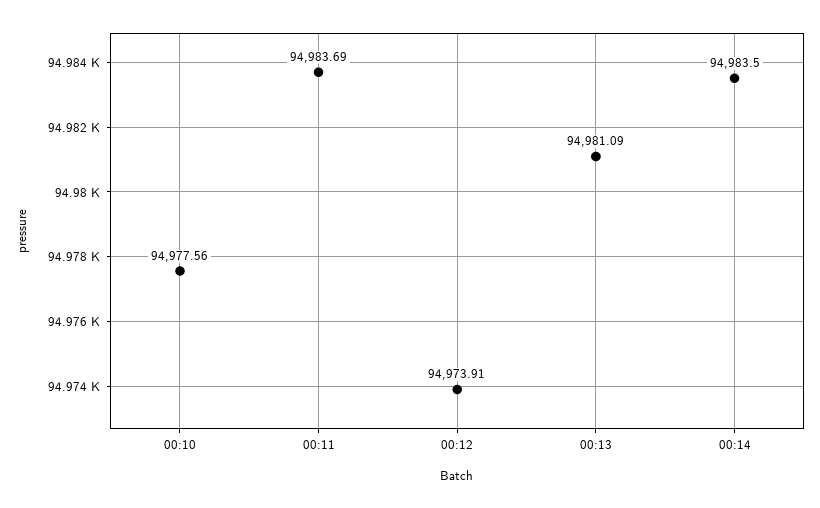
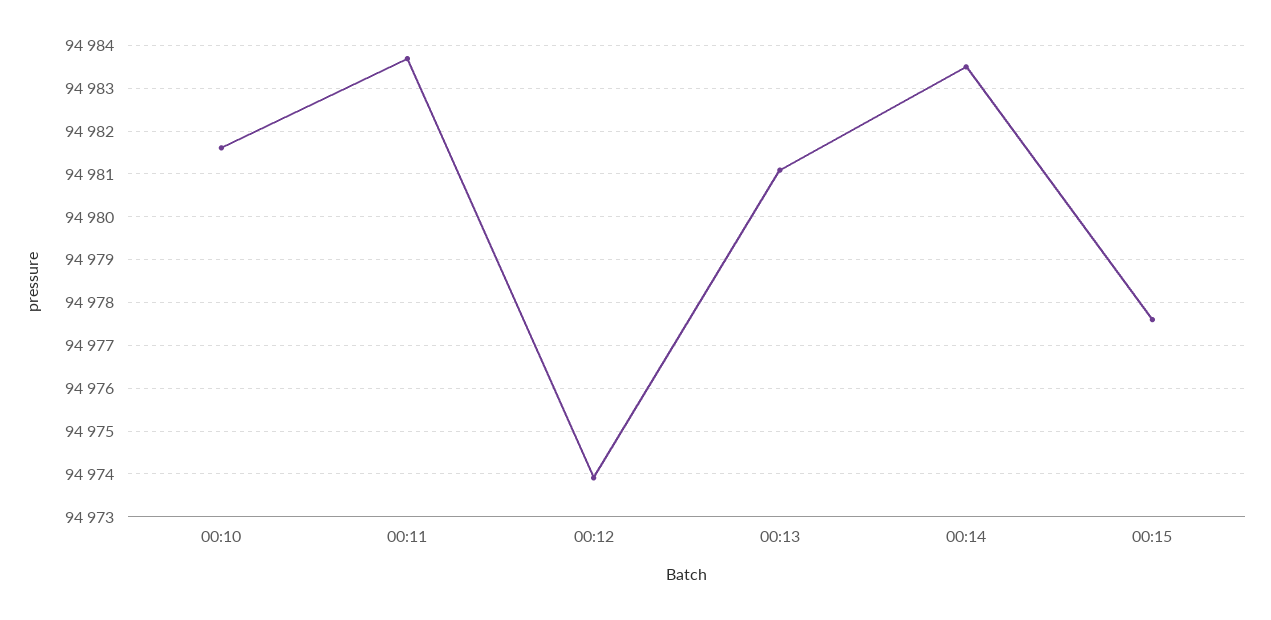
00:10: 94977.56 -> 94981.6
00:15: none -> 94977.6

